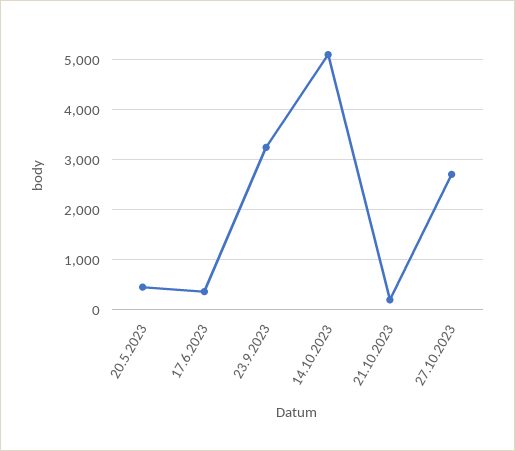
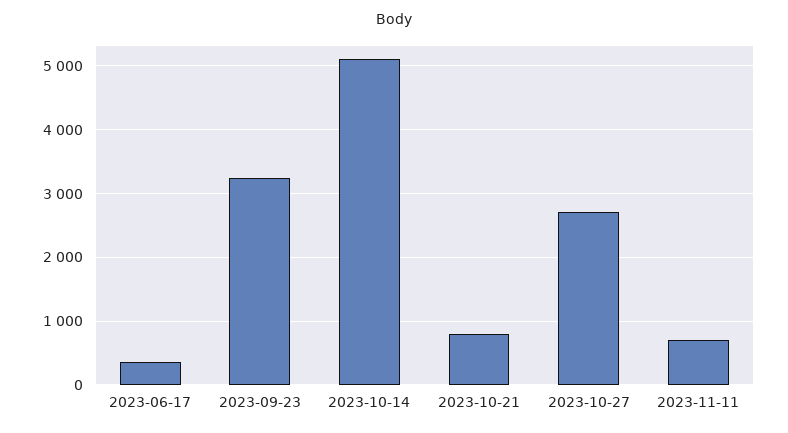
20.5.2023: 400 -> none
21.10.2023: 200 -> 800
2023-11-11: none -> 700

